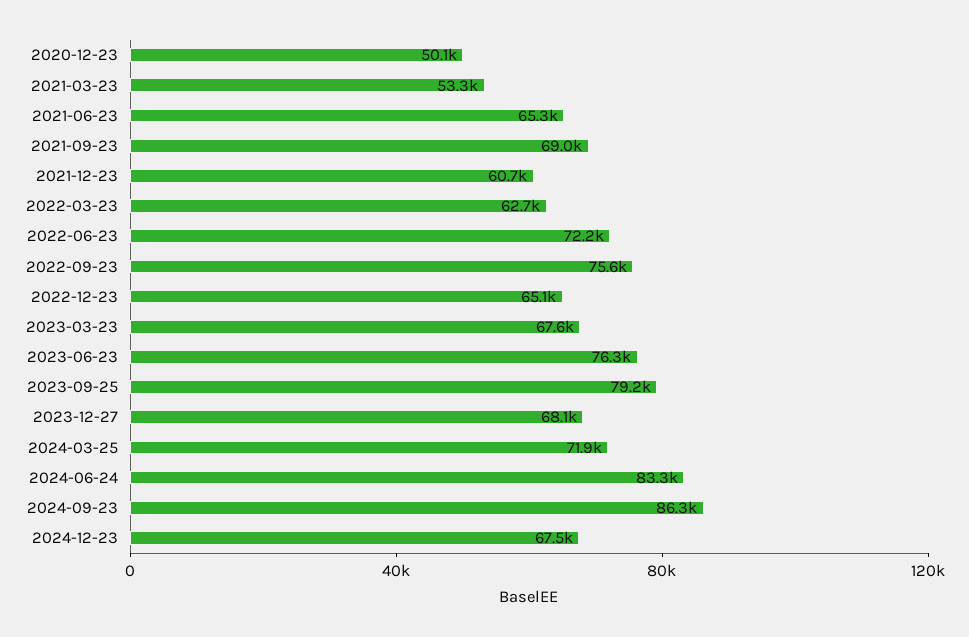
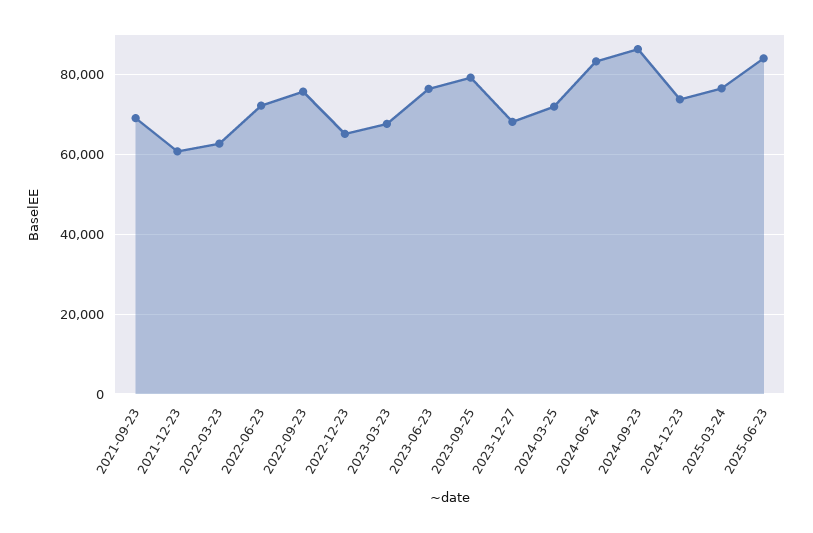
2020-12-23: 50100 -> none
2021-03-23: 53300 -> none
2021-06-23: 65300 -> none
2024-12-23: 67500 -> 74000
2025-03-24: none -> 76000
2025-06-23: none -> 84000

